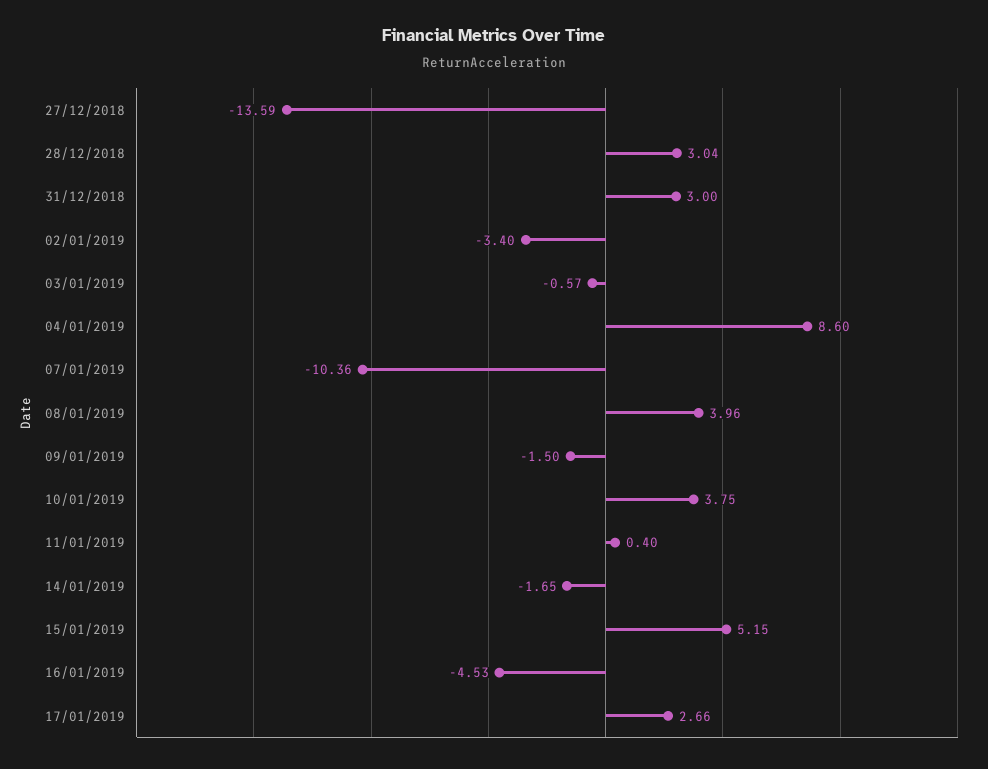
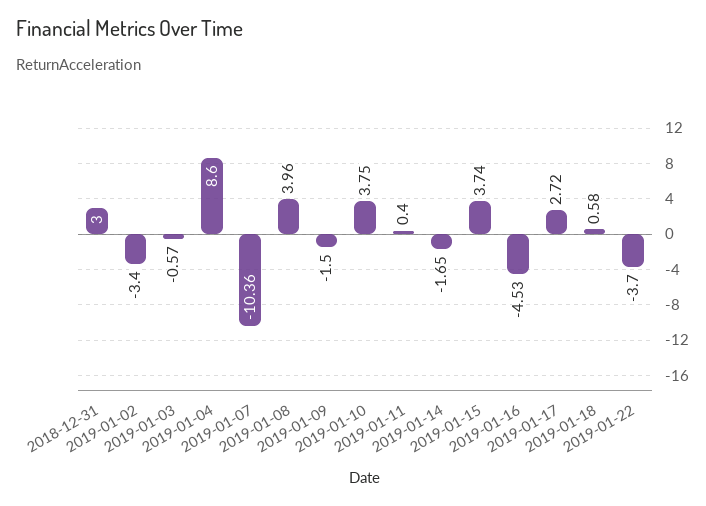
27/12/2018: -13.59 -> none
28/12/2018: 3.04 -> none
15/01/2019: 5.15 -> 3.74
17/01/2019: 2.66 -> 2.72
2019-01-18: none -> 0.58
2019-01-22: none -> -3.7

